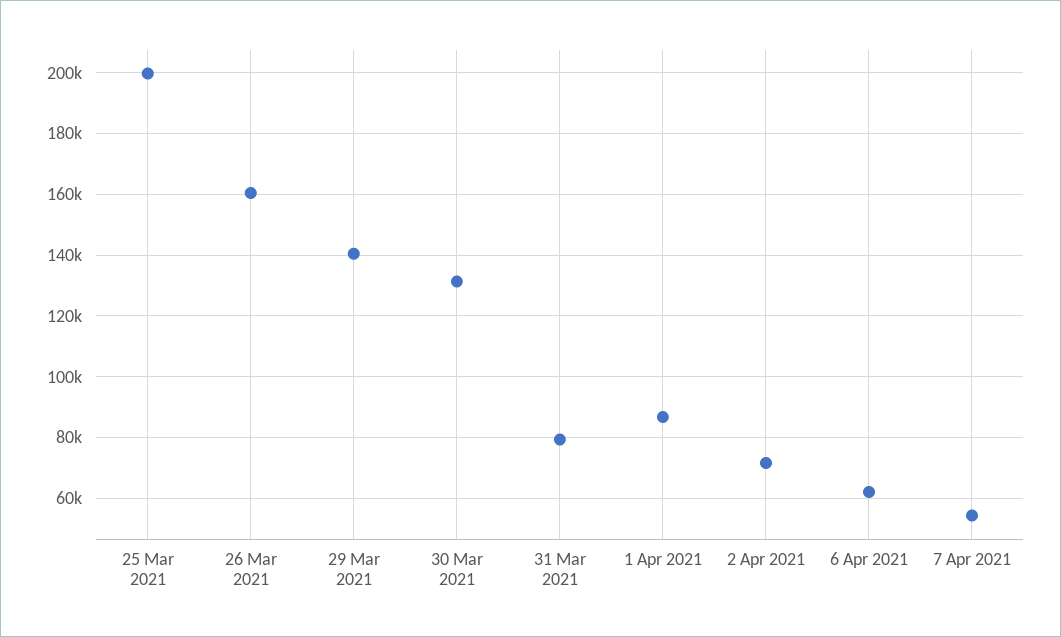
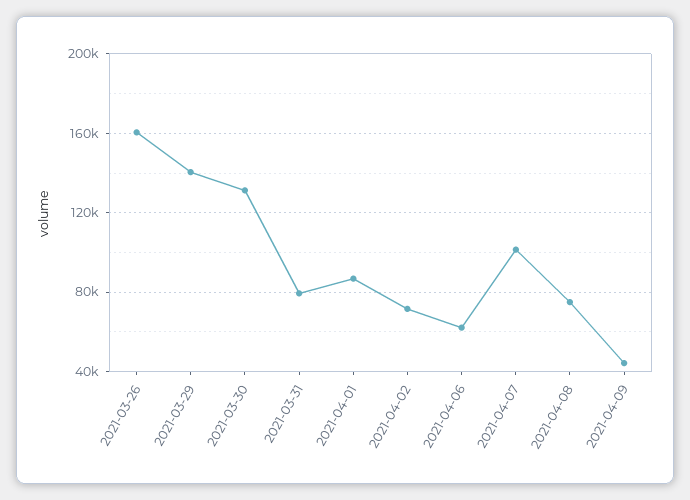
25 Mar 2021: 200000 -> none
7 Apr 2021: 54000 -> 100000
2021-04-08: none -> 75000
2021-04-09: none -> 45000

